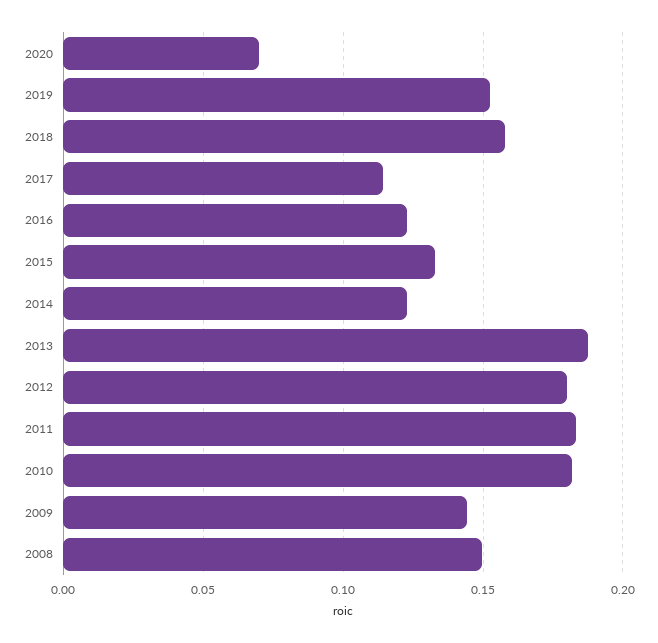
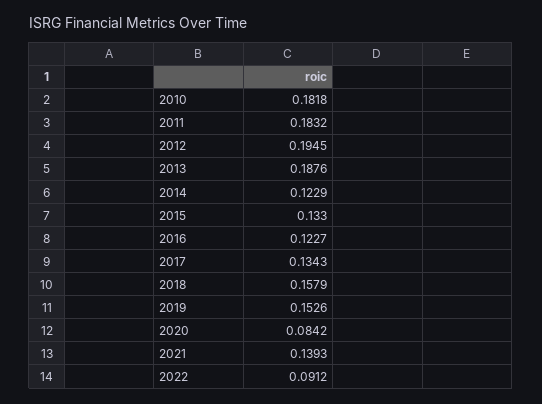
2020: 0.07 -> 0.0842
2017: 0.115 -> 0.1343
2012: 0.18 -> 0.1945
2009: 0.145 -> none
2008: 0.15 -> none
2021: none -> 0.1393
2022: none -> 0.0912

